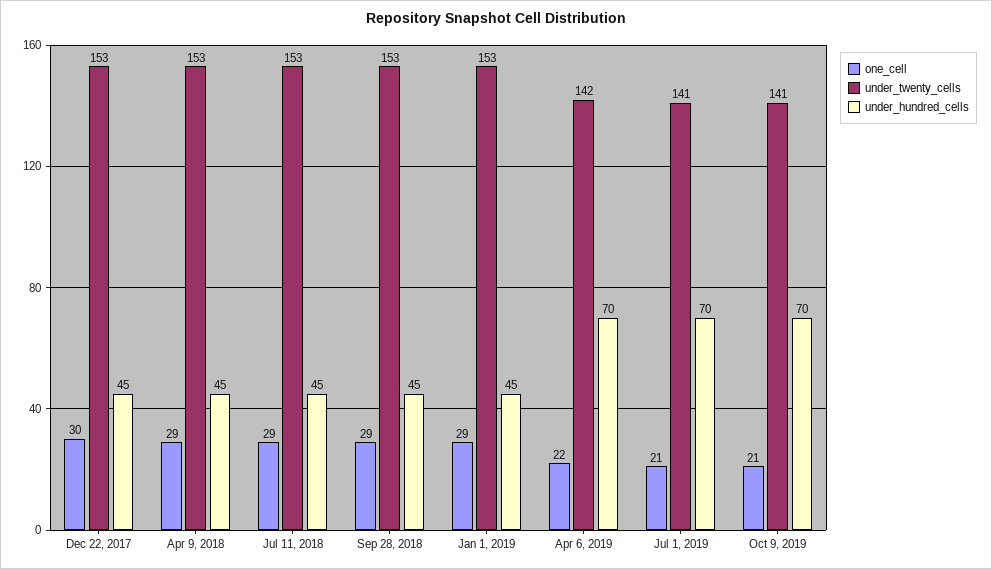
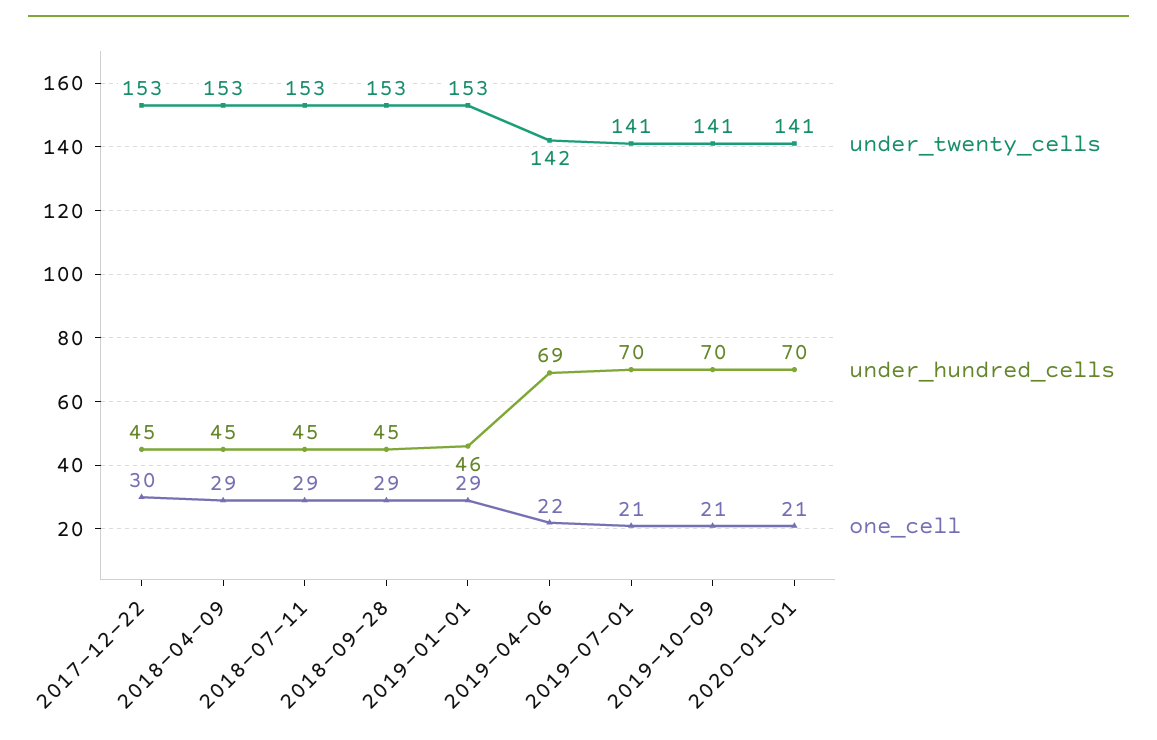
under_hundred_cells, Jan 1, 2019: 45 -> 46
under_hundred_cells, Apr 6, 2019: 70 -> 69
under_twenty_cells, 2020-01-01: none -> 141
under_hundred_cells, 2020-01-01: none -> 70
one_cell, 2020-01-01: none -> 21

